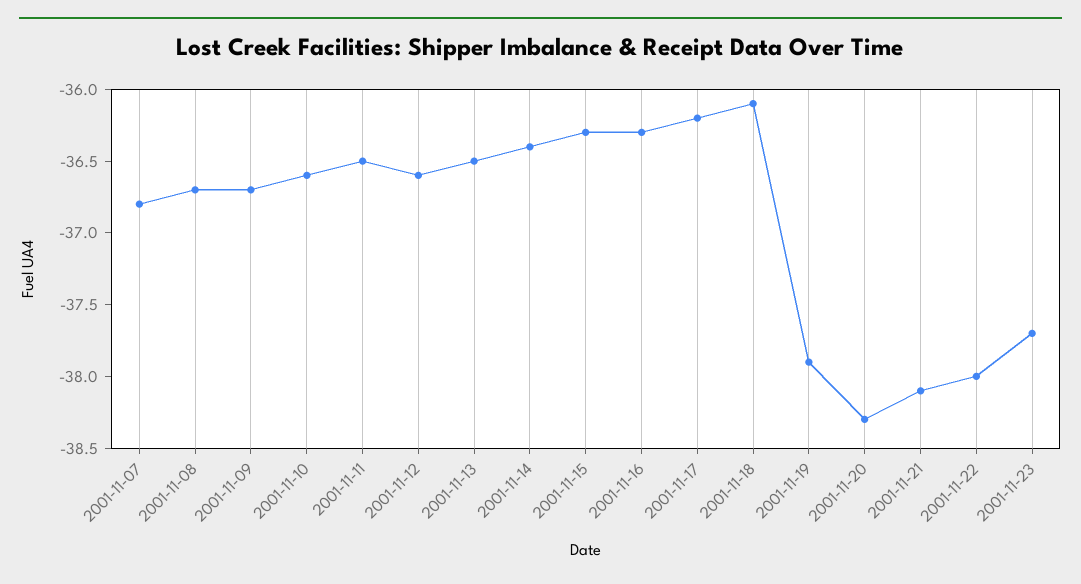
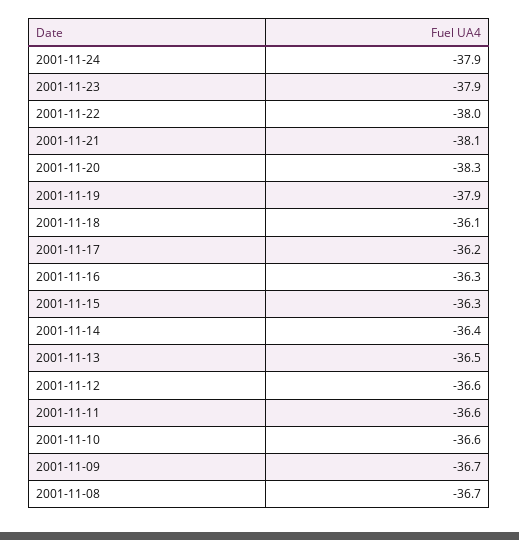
2001-11-07: -36.8 -> none
2001-11-11: -36.5 -> -36.6
2001-11-23: -37.7 -> -37.9
2001-11-24: none -> -37.9

